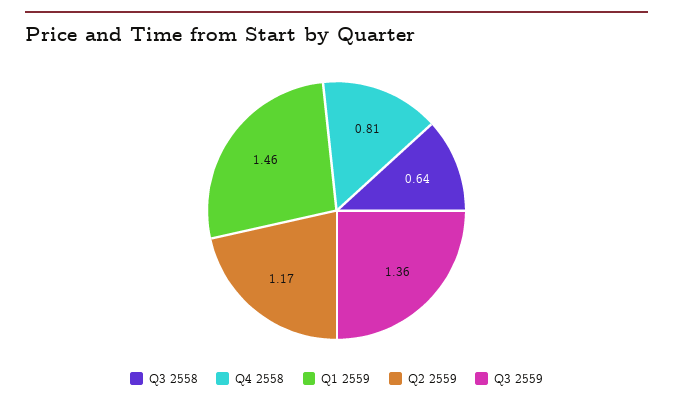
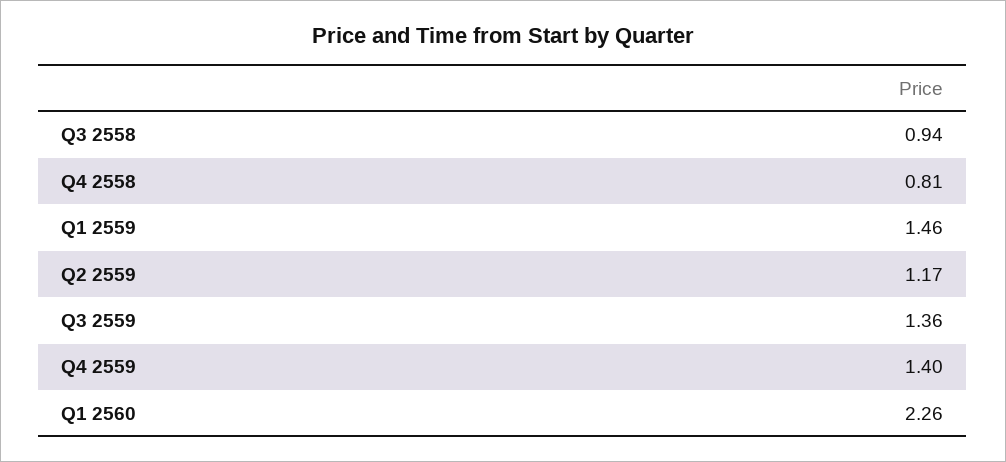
Q3 2558: 0.64 -> 0.94
Q4 2559: none -> 1.4
Q1 2560: none -> 2.26

